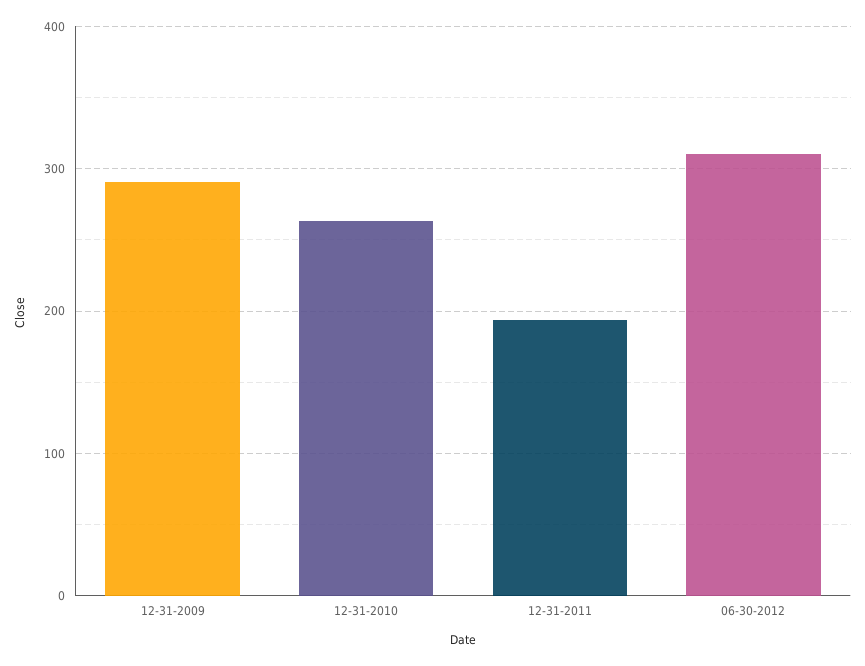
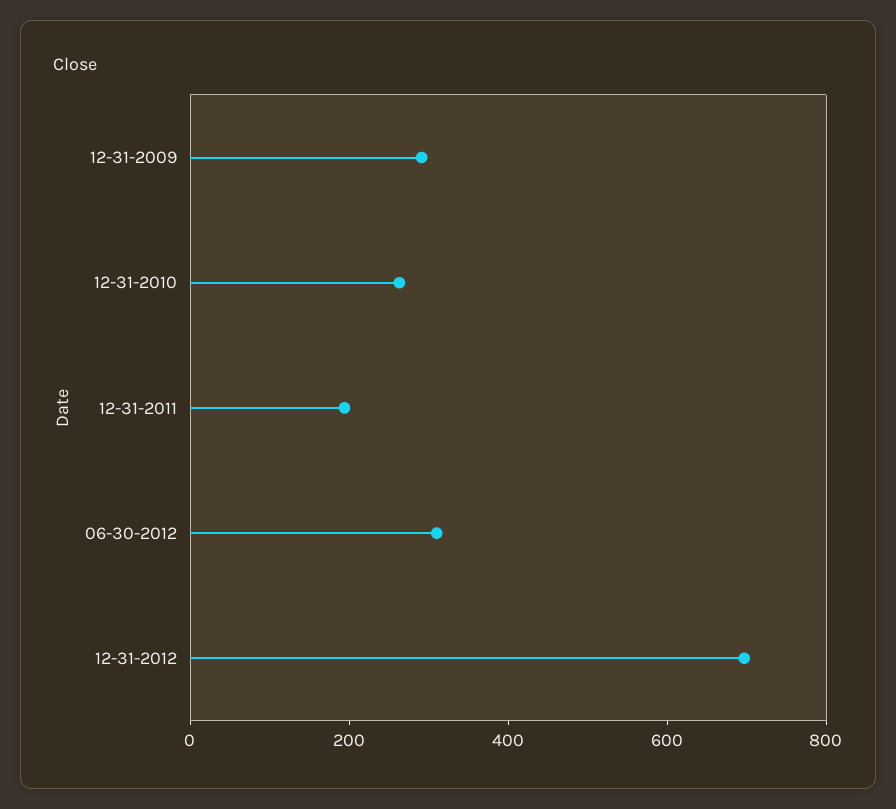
12-31-2012: none -> 700

